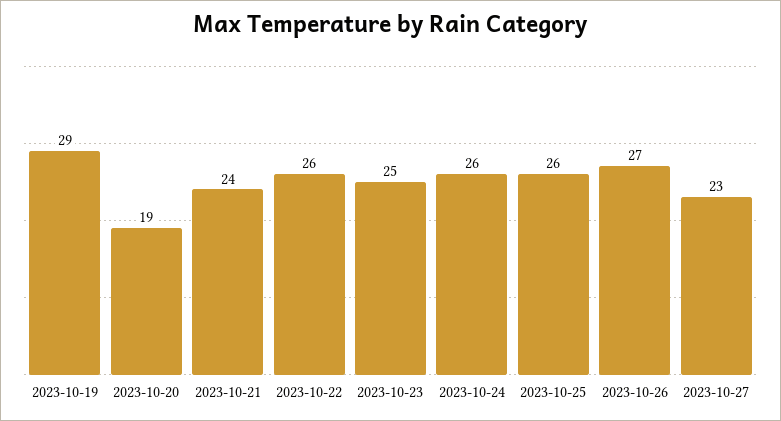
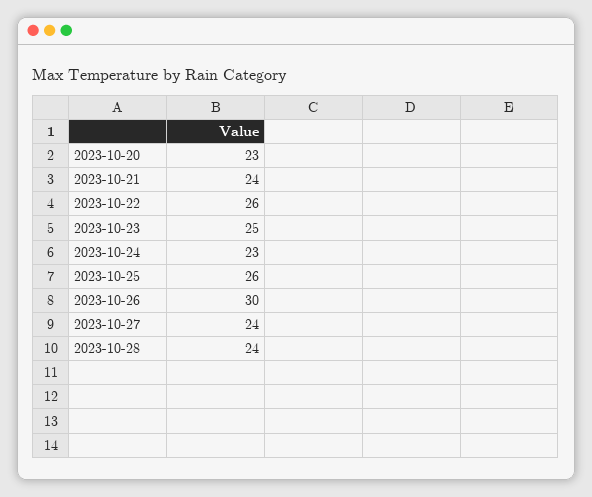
2023-10-19: 29 -> none
2023-10-20: 19 -> 23
2023-10-24: 26 -> 23
2023-10-26: 27 -> 30
2023-10-27: 23 -> 24
2023-10-28: none -> 24

